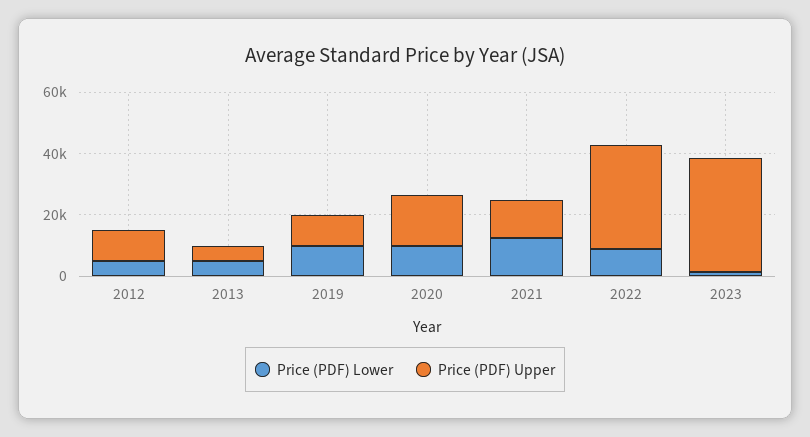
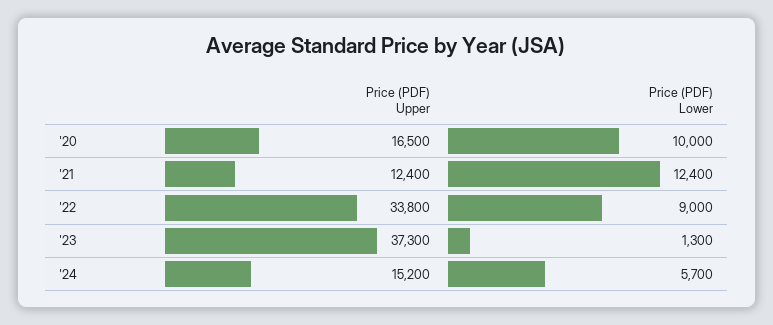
Price (PDF) Lower, 2012: 5000 -> none
Price (PDF) Upper, 2012: 10000 -> none
Price (PDF) Lower, 2013: 5000 -> none
Price (PDF) Upper, 2013: 5000 -> none
Price (PDF) Lower, 2019: 10000 -> none
Price (PDF) Upper, 2019: 10000 -> none
Price (PDF) Upper, '24: none -> 15200
Price (PDF) Lower, '24: none -> 5700

